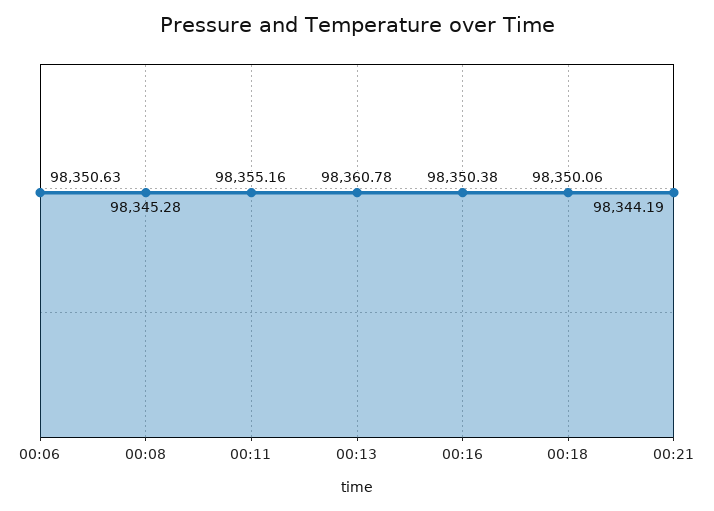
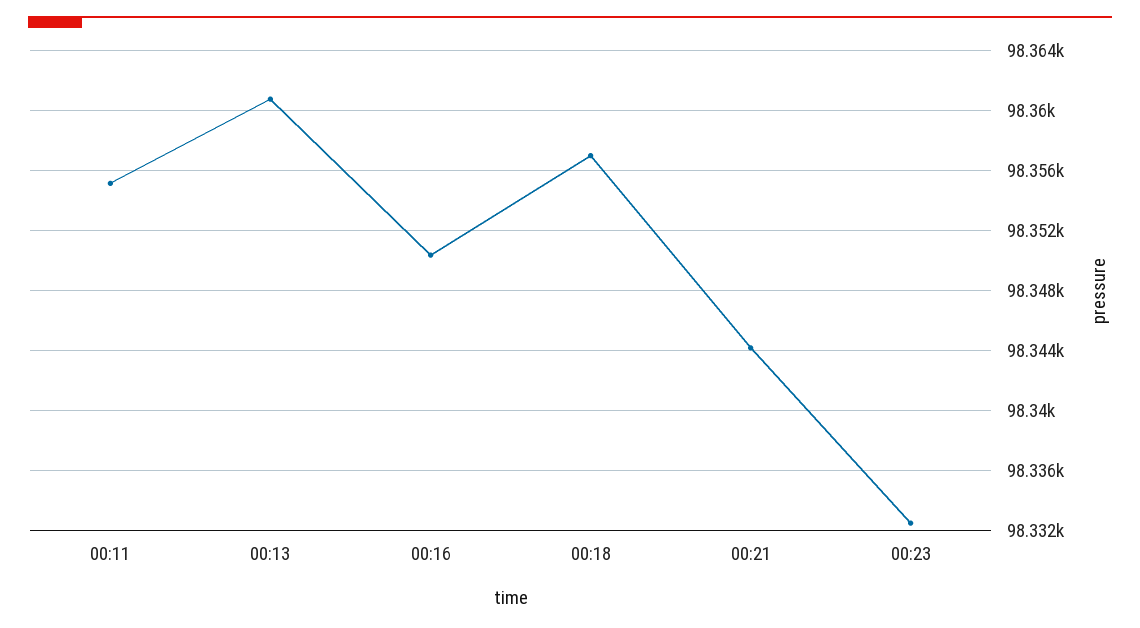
00:06: 98350.63 -> none
00:08: 98345.28 -> none
00:18: 98350.06 -> 98357
00:23: none -> 98332.5

